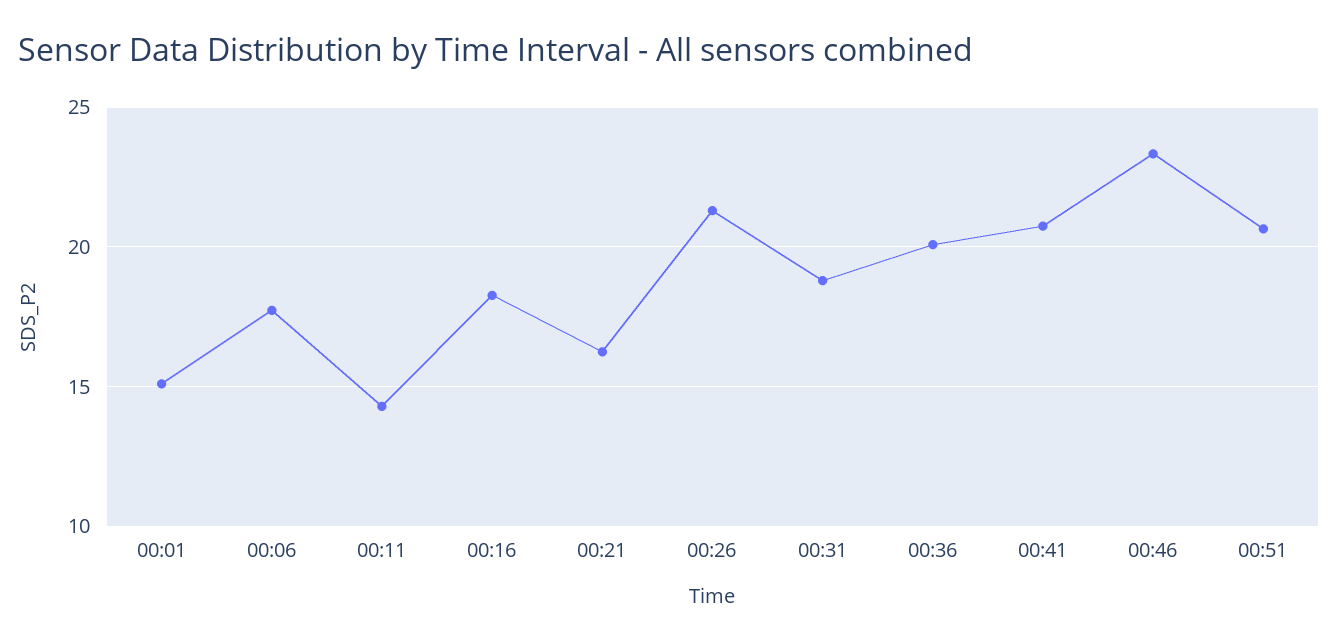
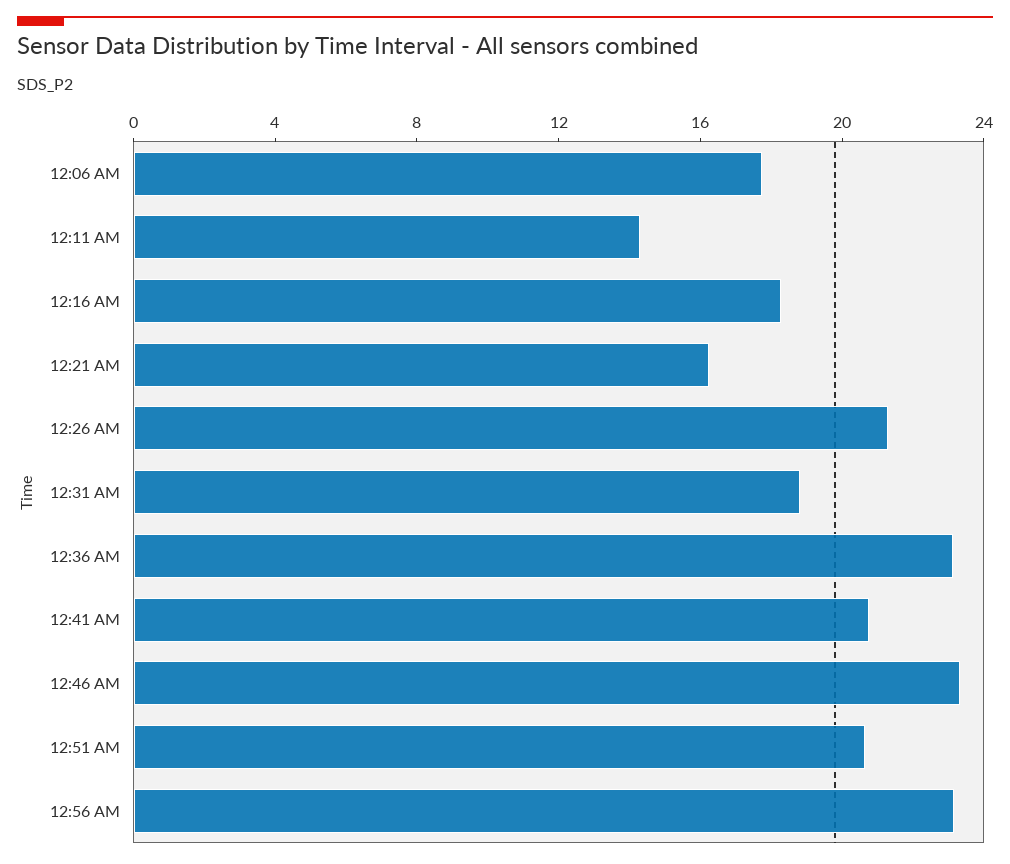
00:01: 15 -> none
00:36: 20 -> 23
12:56 AM: none -> 23

